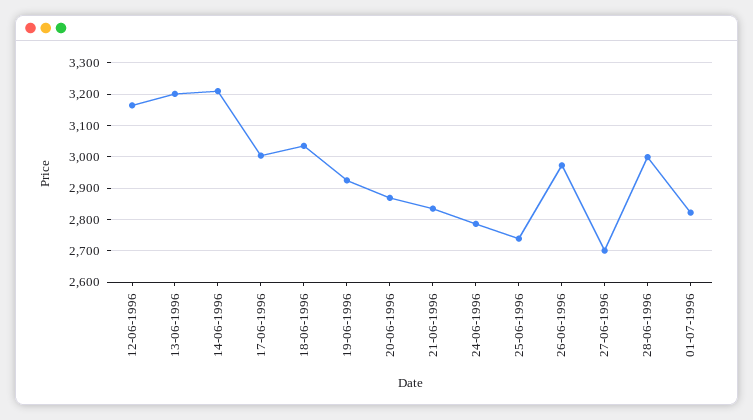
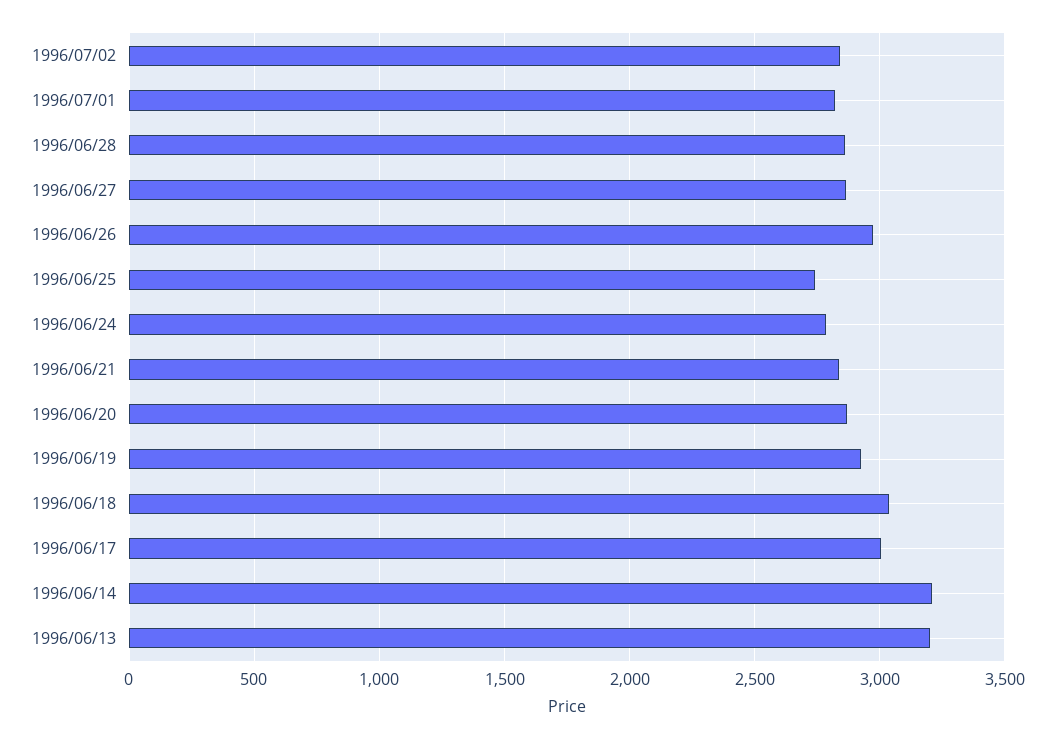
12-06-1996: 3160 -> none
27-06-1996: 2700 -> 2850
28-06-1996: 3000 -> 2850
1996/07/02: none -> 2850

